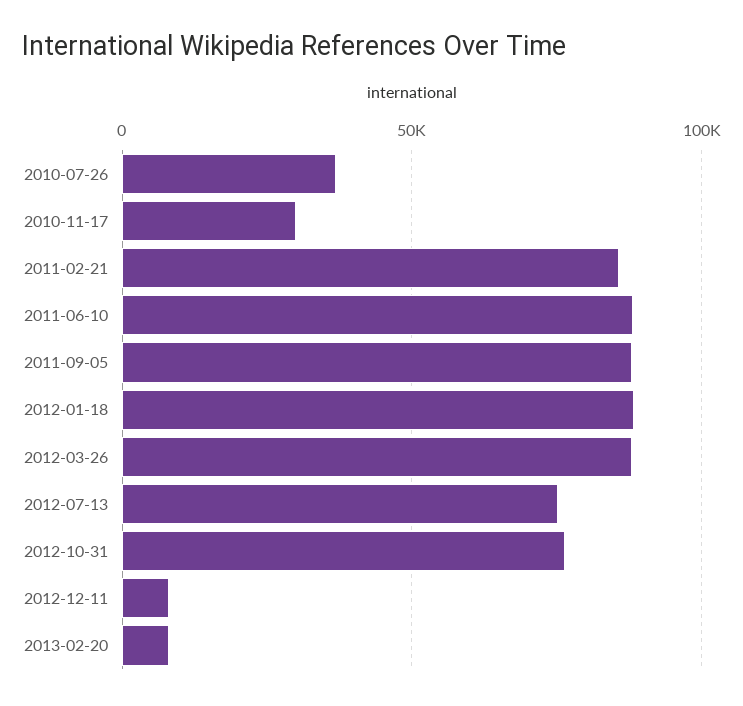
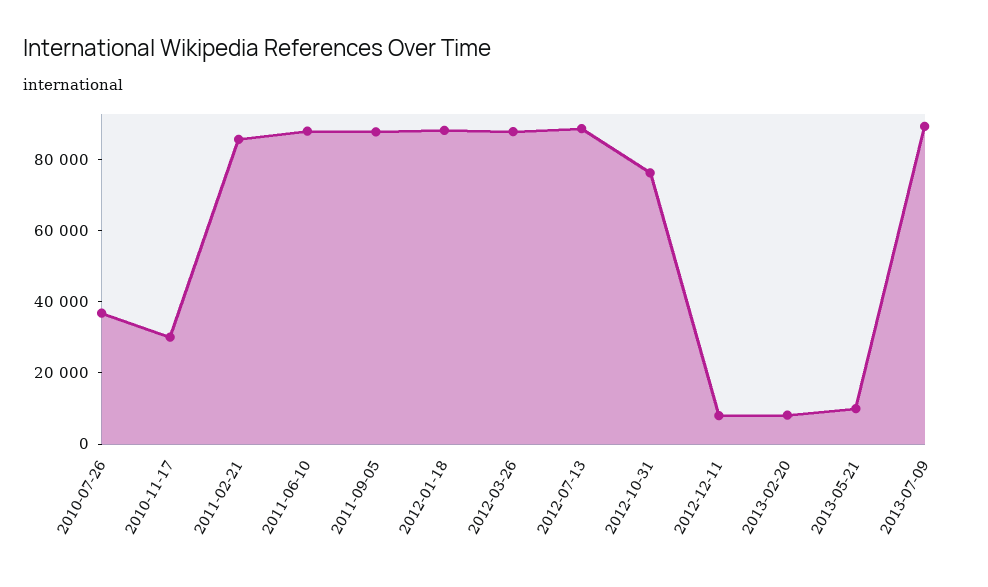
2012-07-13: 75000 -> 90000
2013-05-21: none -> 10000
2013-07-09: none -> 90000

